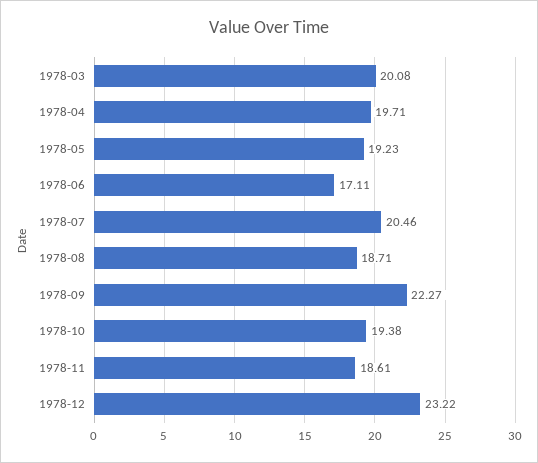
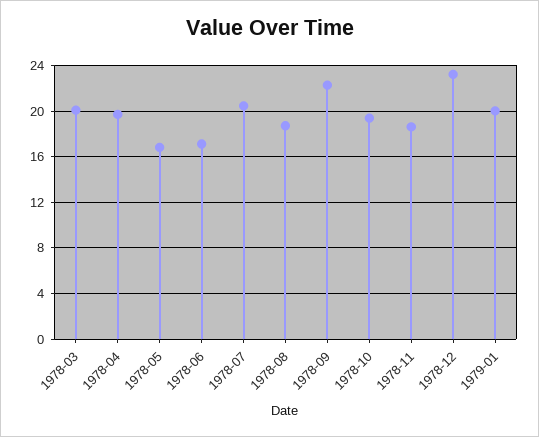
1978-05: 19.23 -> 17
1979-01: none -> 20

